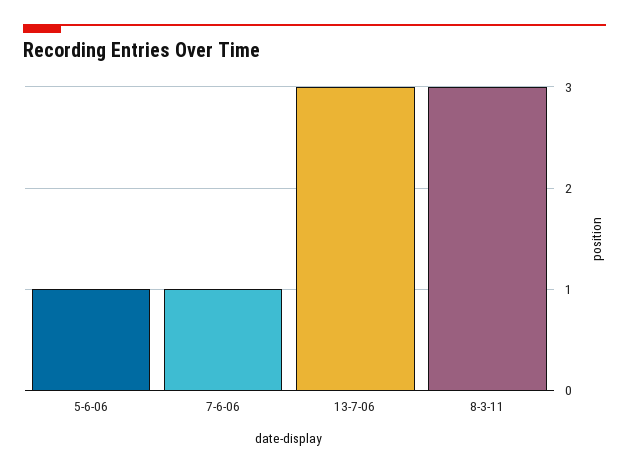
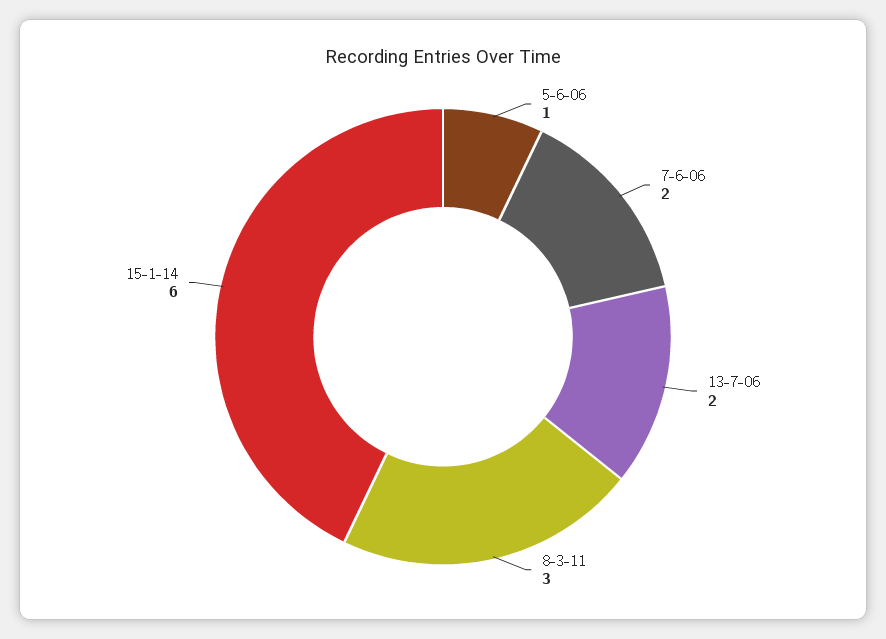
7-6-06: 1 -> 2
13-7-06: 3 -> 2
15-1-14: none -> 6

